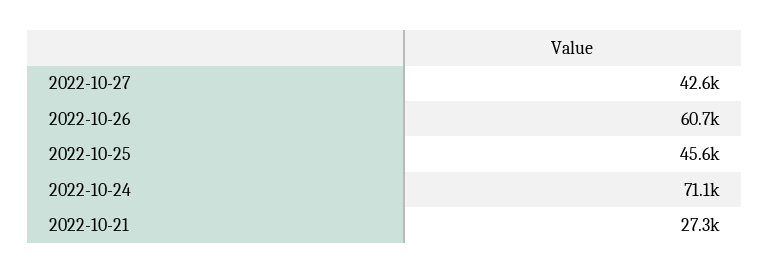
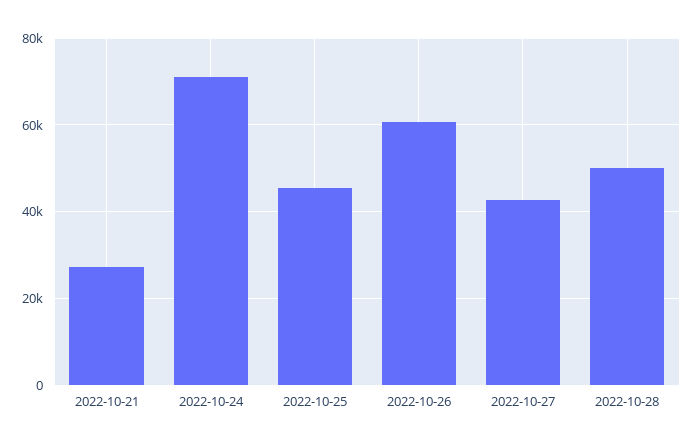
2022-10-28: none -> 50000

